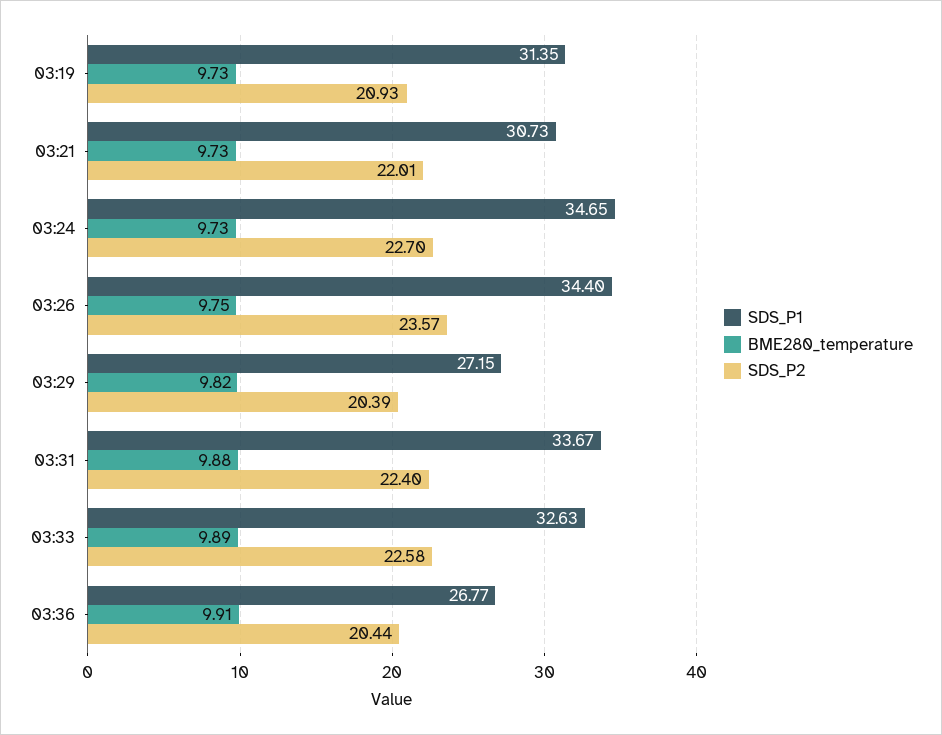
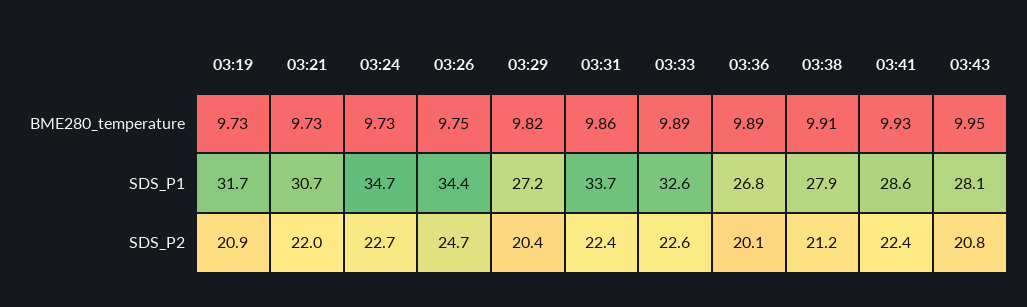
SDS_P1, 03:19: 31.35 -> 31.7
SDS_P2, 03:26: 23.57 -> 24.7
BME280_temperature, 03:31: 9.88 -> 9.86
BME280_temperature, 03:36: 9.91 -> 9.89
SDS_P2, 03:36: 20.44 -> 20.1
BME280_temperature, 03:38: none -> 9.91
BME280_temperature, 03:41: none -> 9.93
BME280_temperature, 03:43: none -> 9.95
SDS_P1, 03:38: none -> 27.9
SDS_P1, 03:41: none -> 28.6
SDS_P1, 03:43: none -> 28.1
SDS_P2, 03:38: none -> 21.2
SDS_P2, 03:41: none -> 22.4
SDS_P2, 03:43: none -> 20.8

